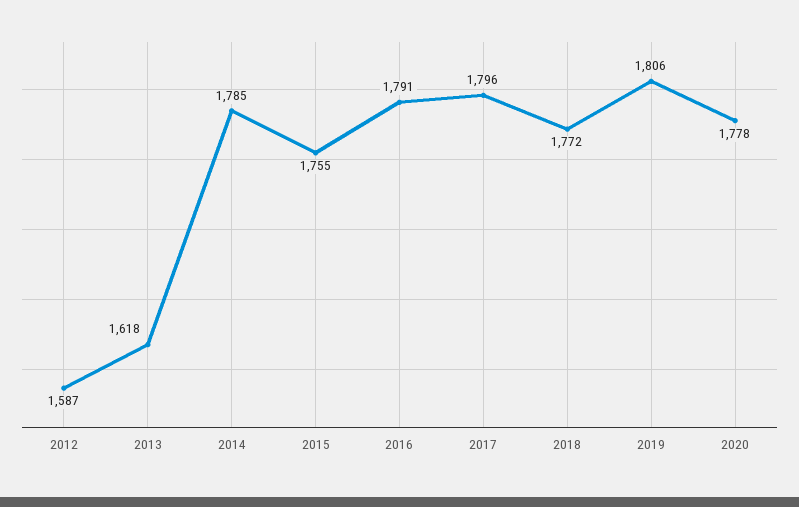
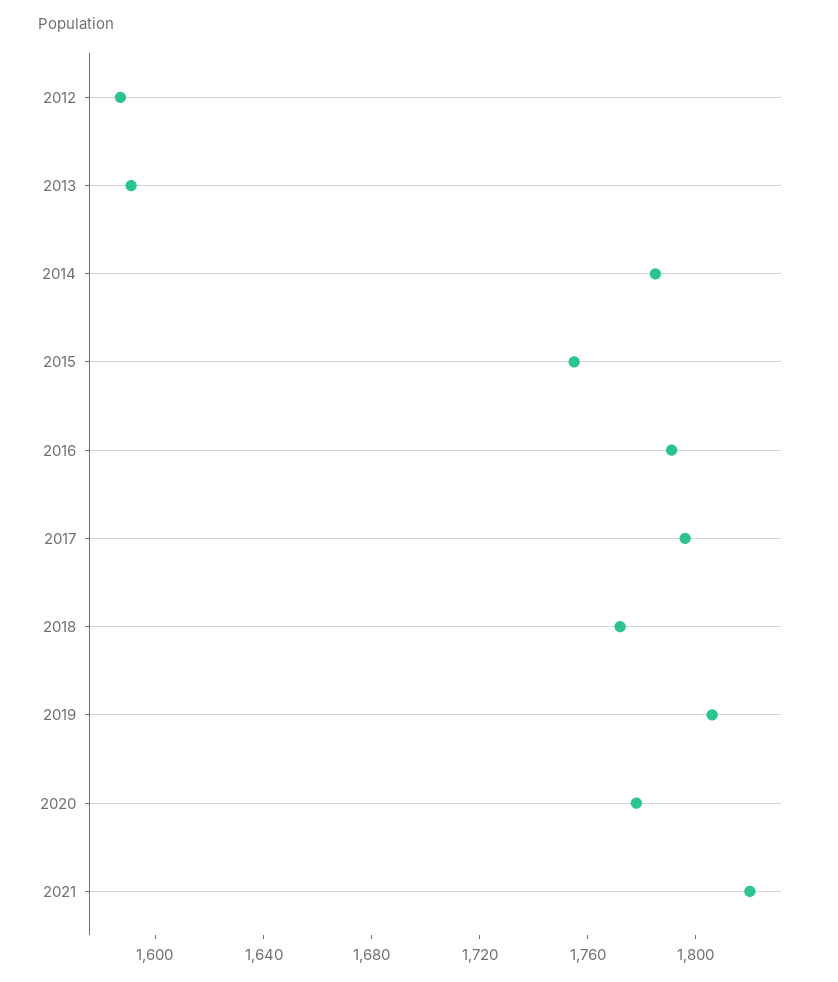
2013: 1618 -> 1590
2021: none -> 1820

